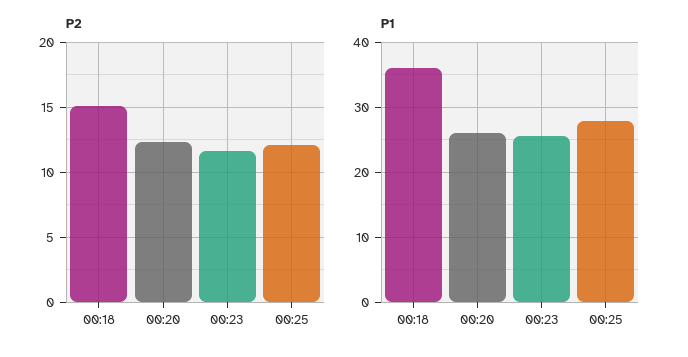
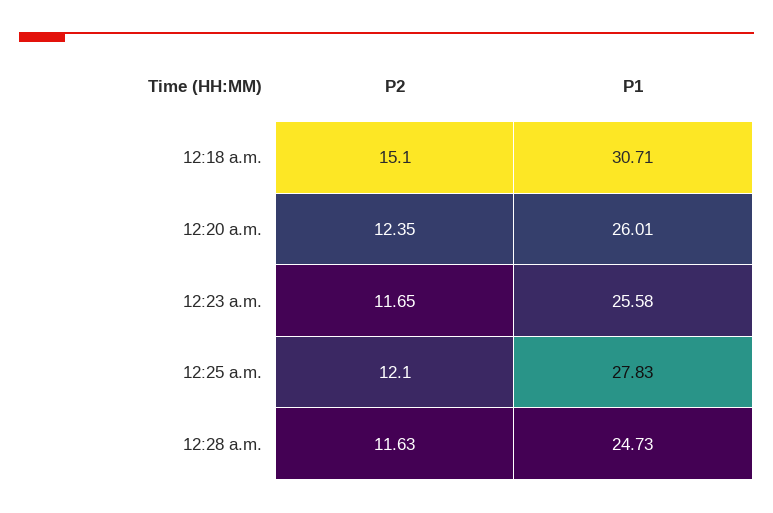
P1, 00:18: 36 -> 30.71
P2, 12:28 a.m.: none -> 11.63
P1, 12:28 a.m.: none -> 24.73

